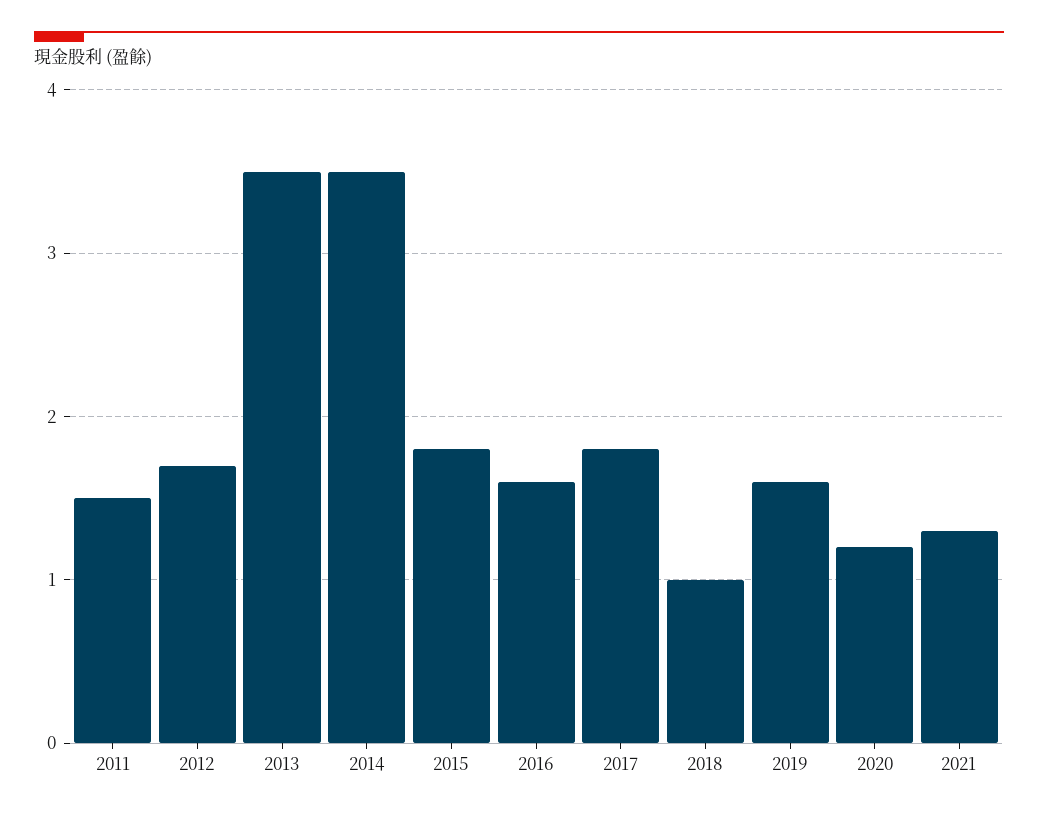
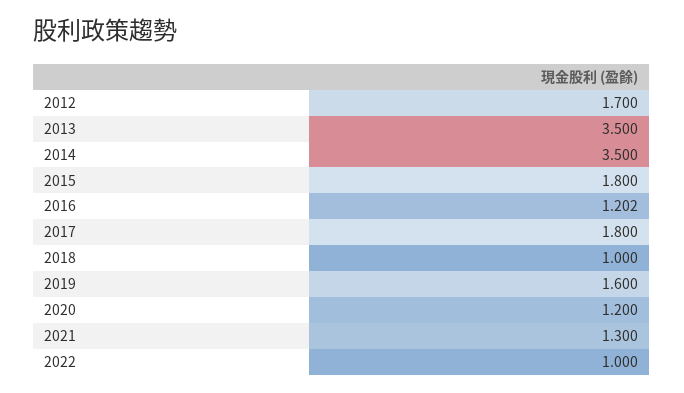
2011: 1.5 -> none
2016: 1.6 -> 1.202
2022: none -> 1

